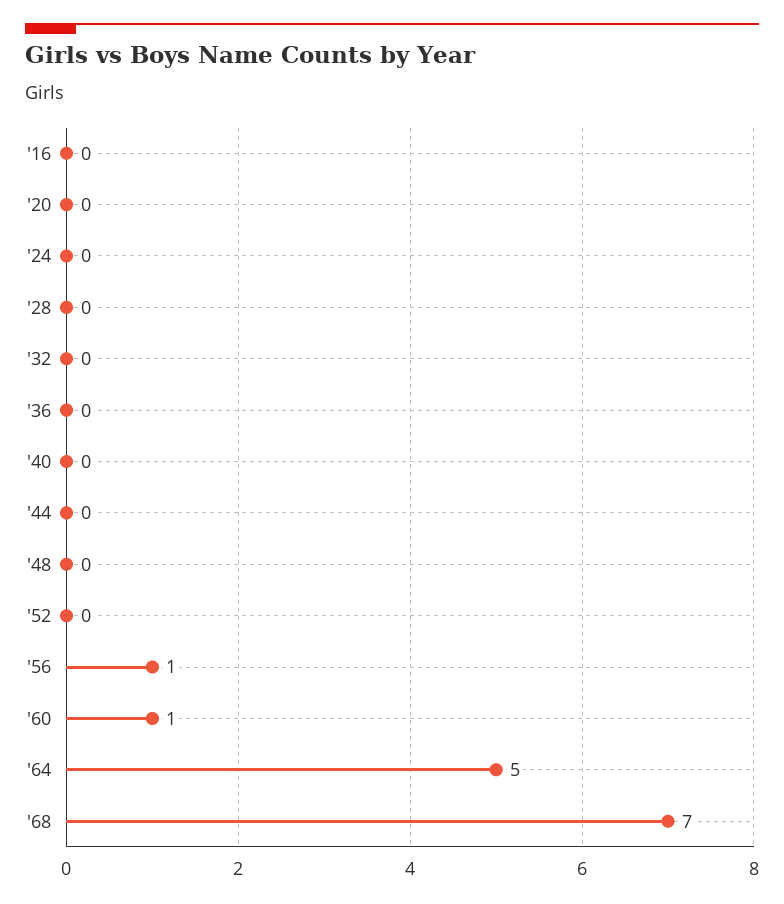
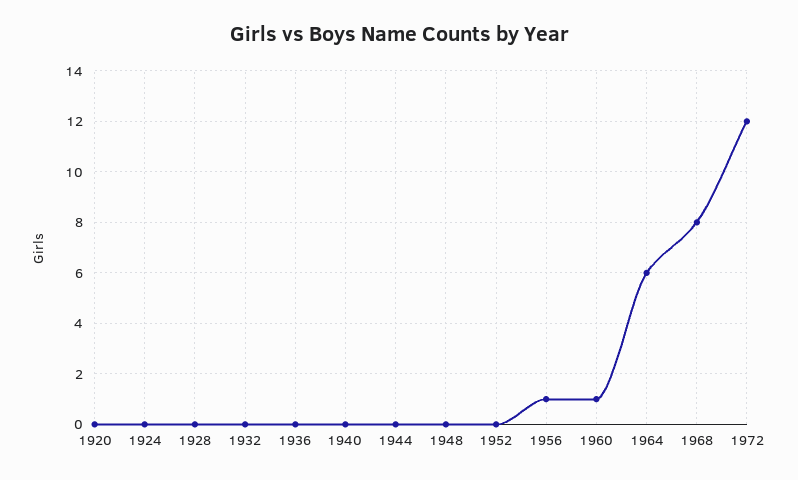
'16: 0 -> none
'64: 5 -> 6
'68: 7 -> 8
1972: none -> 12

